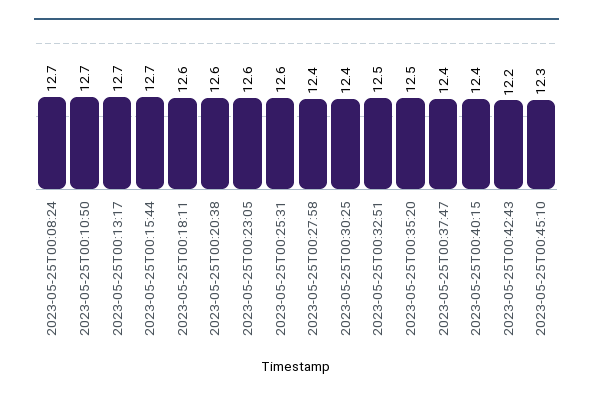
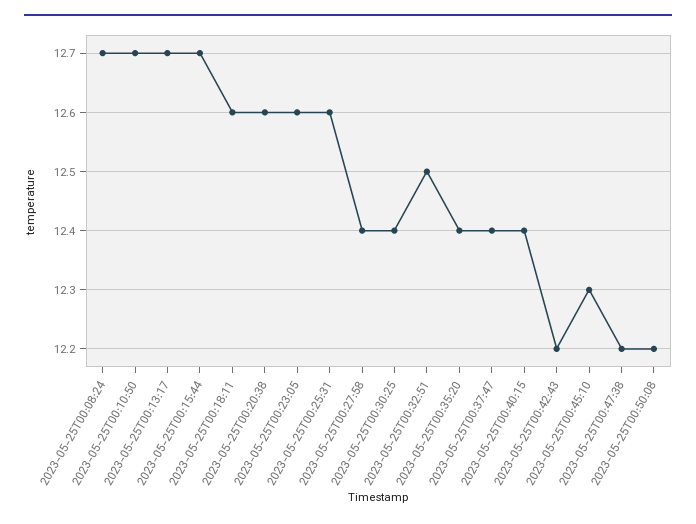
2023-05-25T00:35:20: 12.5 -> 12.4
2023-05-25T00:47:38: none -> 12.2
2023-05-25T00:50:08: none -> 12.2

